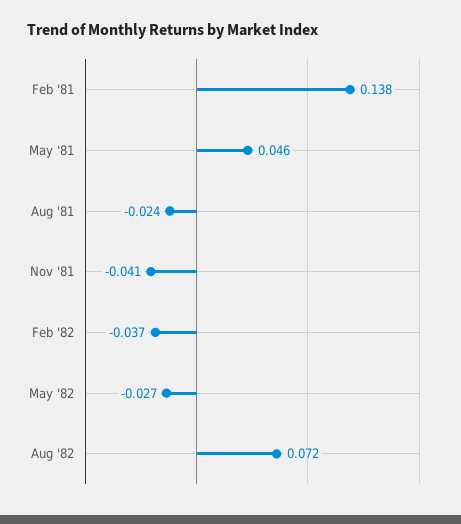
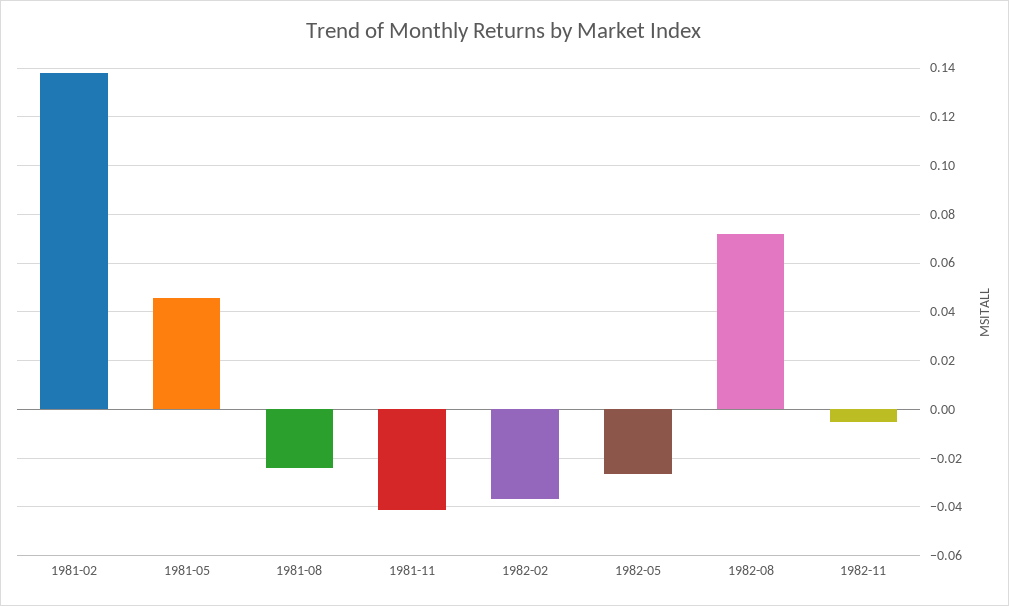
1982-11: none -> -0.005

